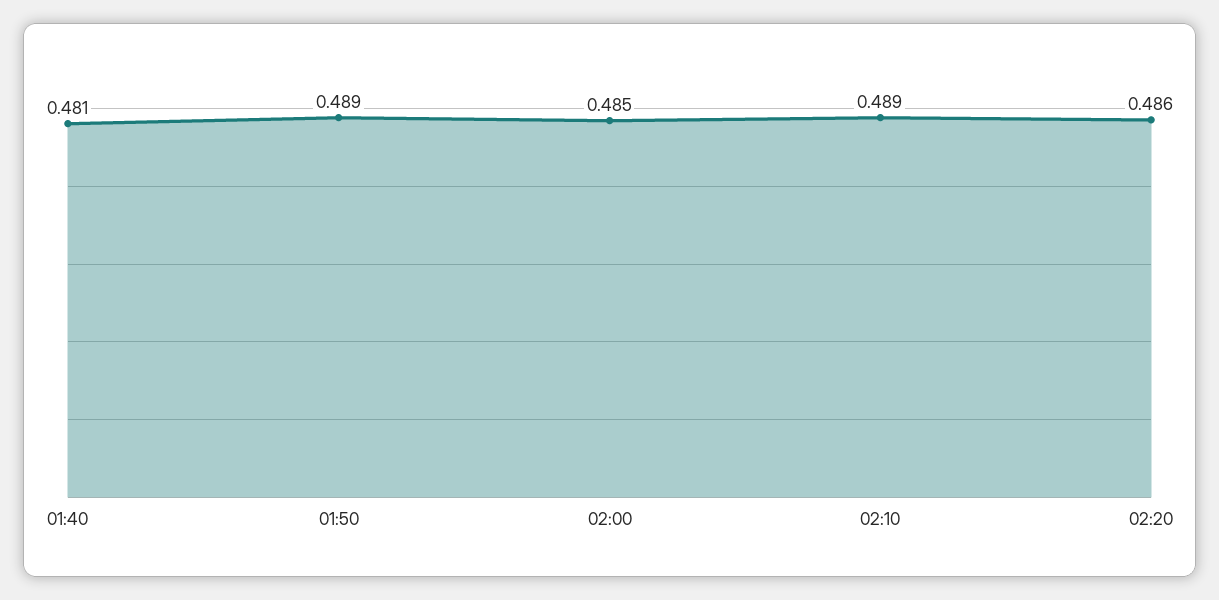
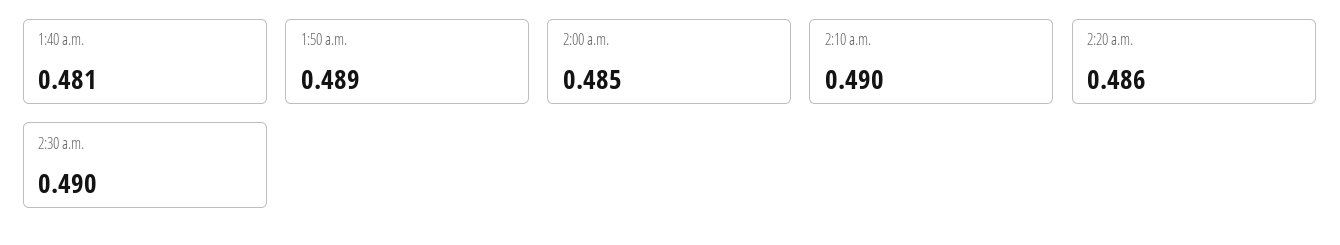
02:10: 0.489 -> 0.49
2:30 a.m.: none -> 0.49

